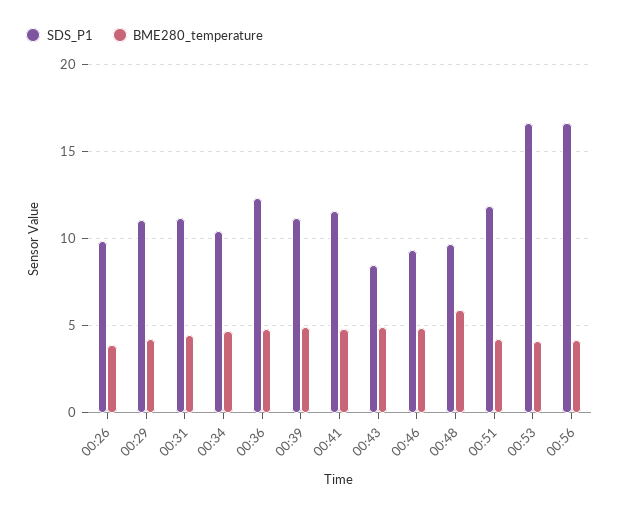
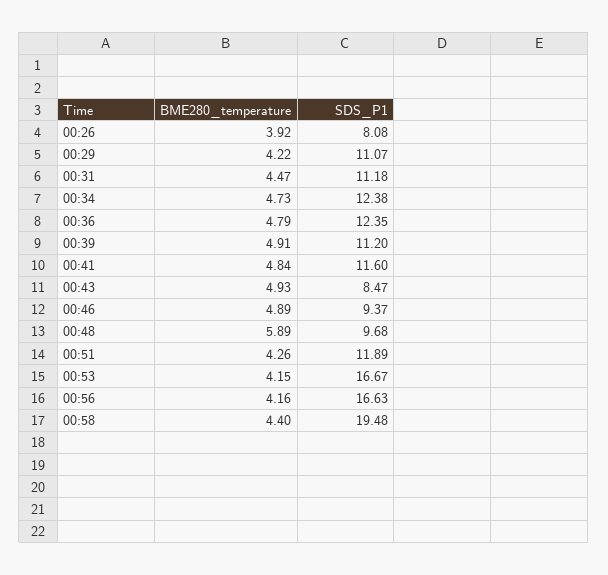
SDS_P1, 00:26: 10 -> 8.08
SDS_P1, 00:34: 10.5 -> 12.38
BME280_temperature, 00:58: none -> 4.4
SDS_P1, 00:58: none -> 19.48

